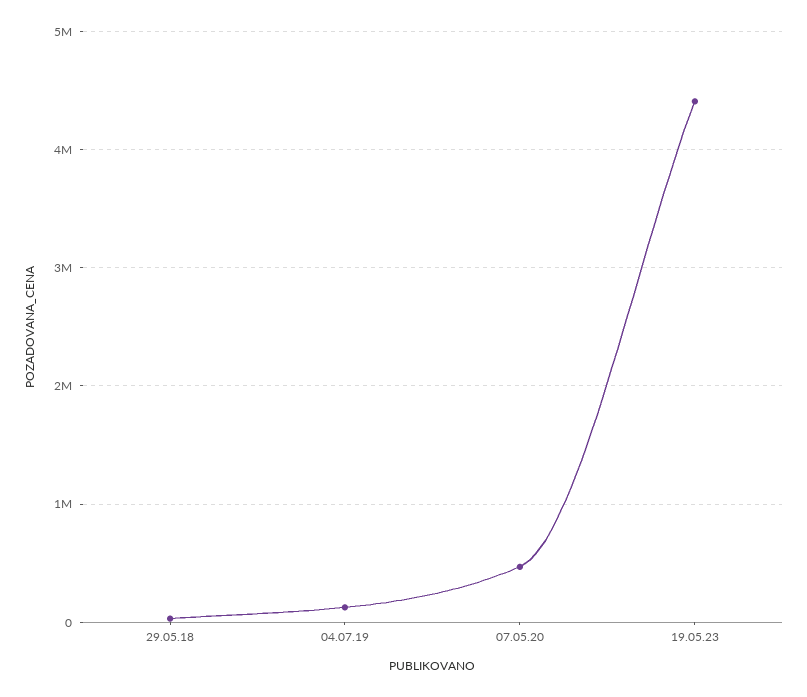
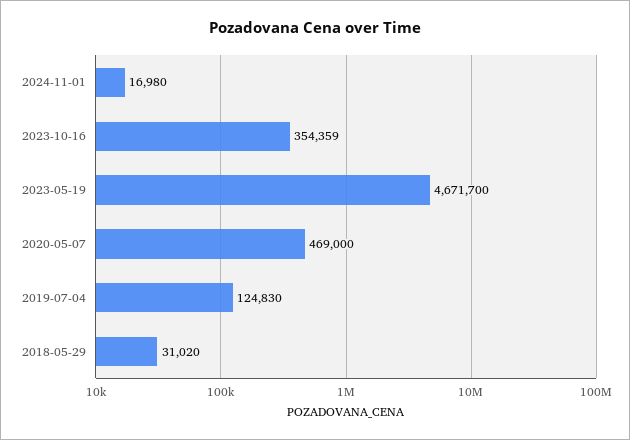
19.05.23: 4400000 -> 4671700
2024-11-01: none -> 16980
2023-10-16: none -> 354359

